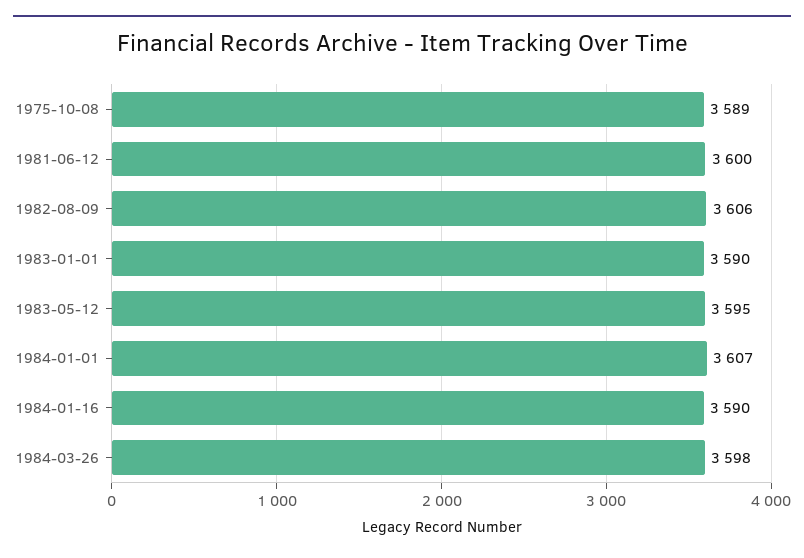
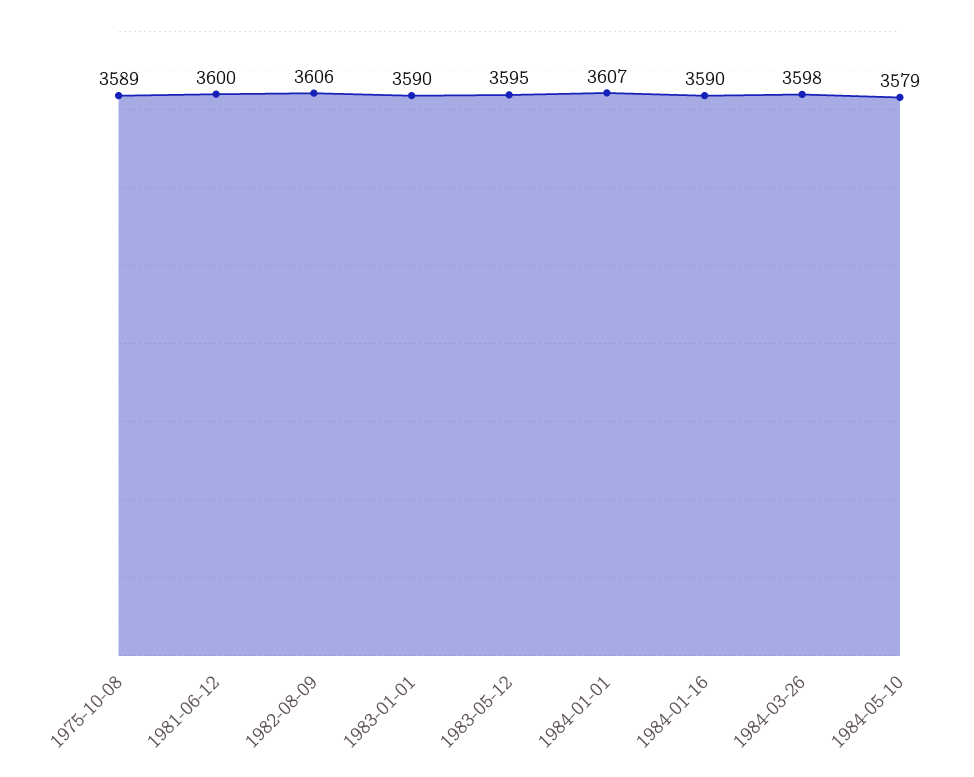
1984-05-10: none -> 3579

